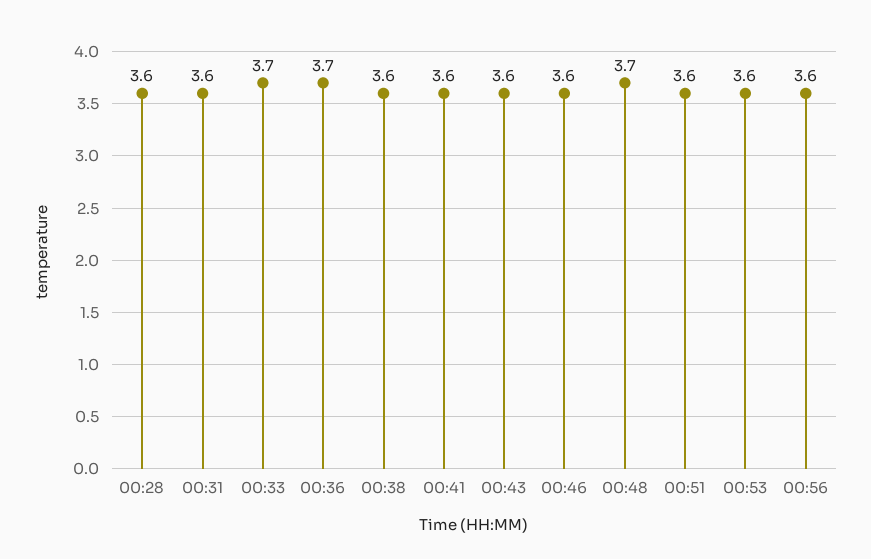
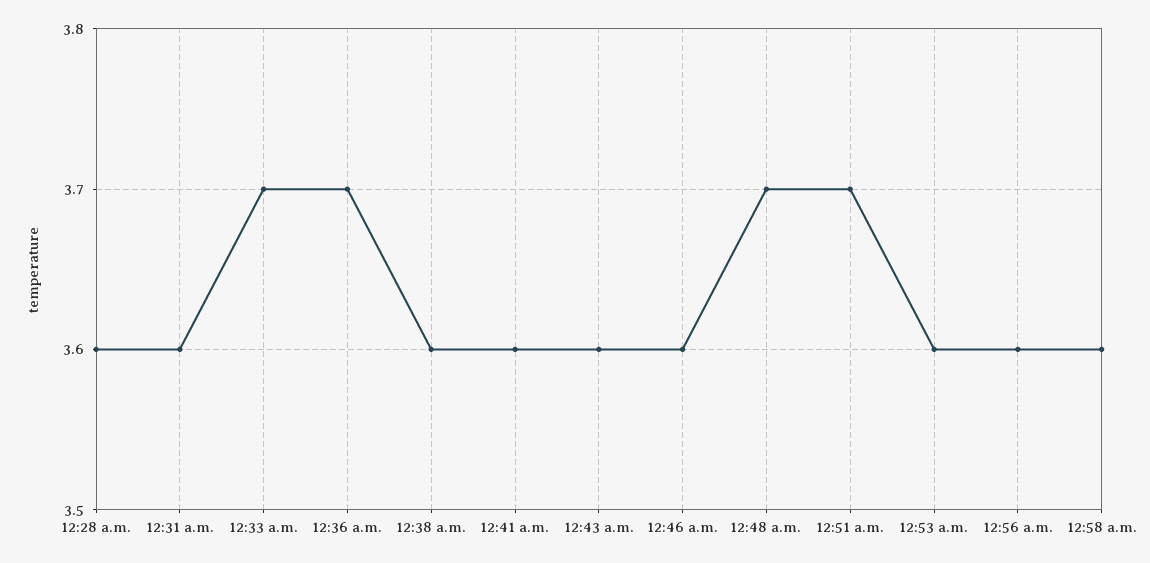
00:51: 3.6 -> 3.7
12:58 a.m.: none -> 3.6

